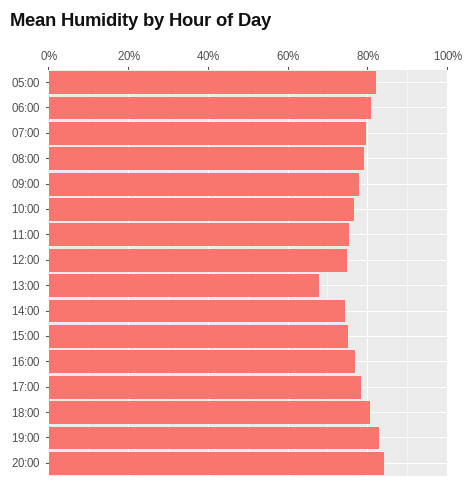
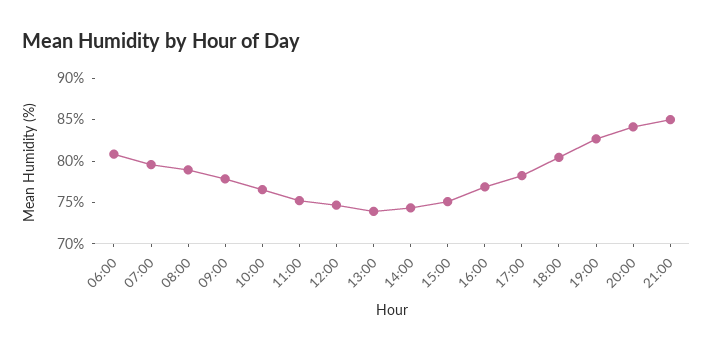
05:00: 82 -> none
13:00: 68 -> 74
21:00: none -> 85

